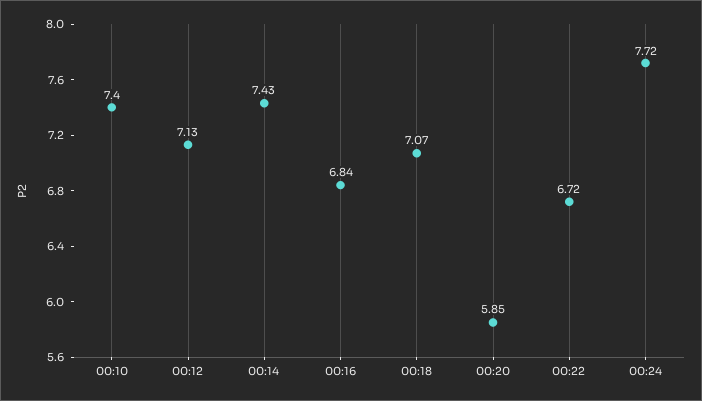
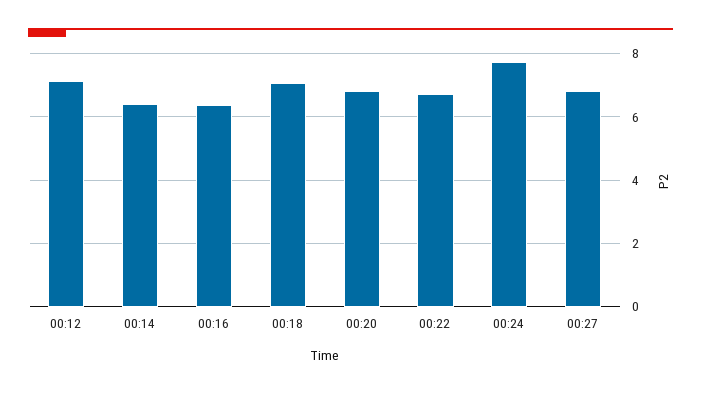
00:10: 7.4 -> none
00:14: 7.43 -> 6.4
00:16: 6.84 -> 6.4
00:20: 5.85 -> 6.8
00:27: none -> 6.8

